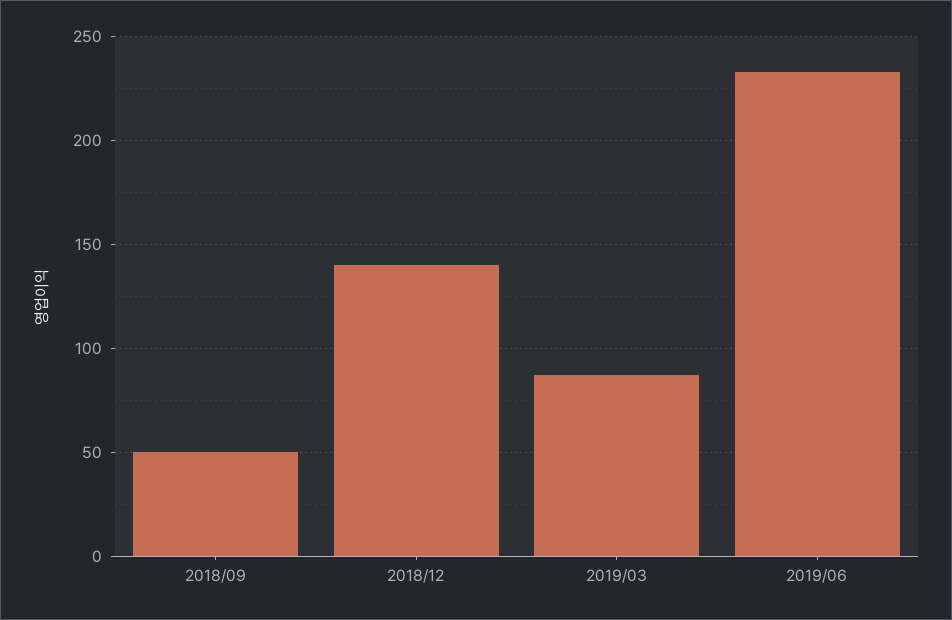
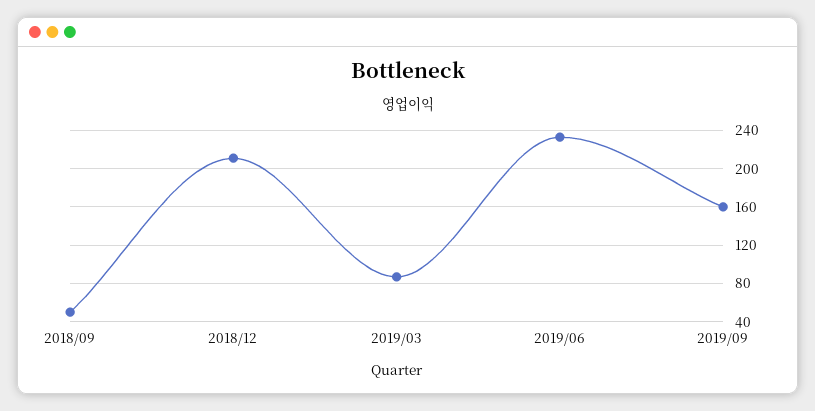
2018/12: 140 -> 210
2019/09: none -> 160

